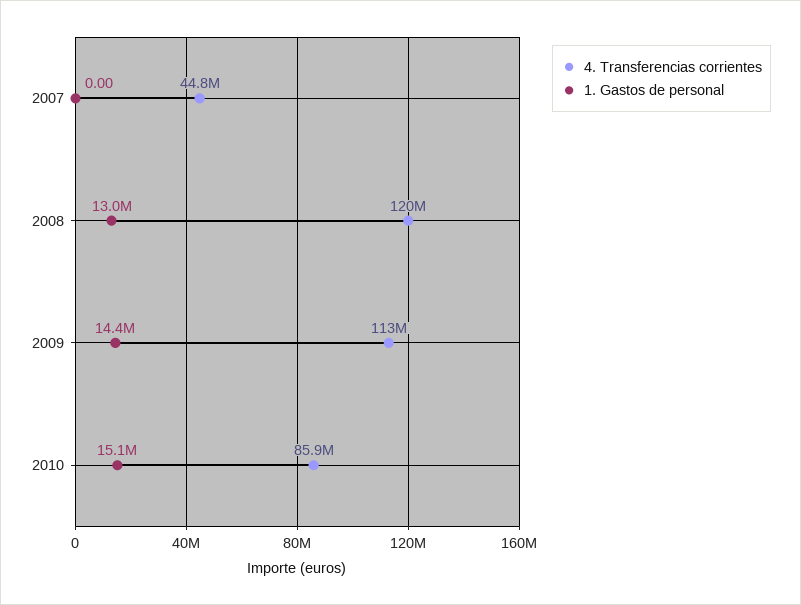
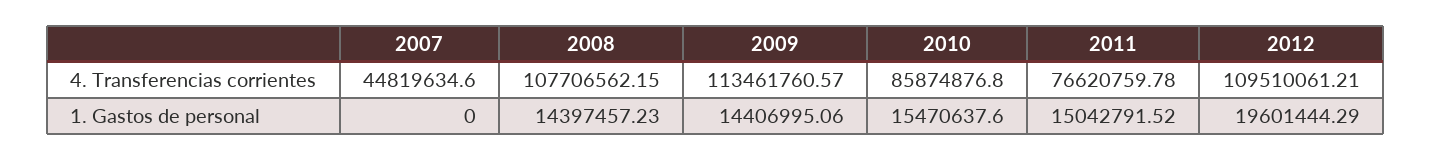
4. Transferencias corrientes, 2008: 120000000 -> 107706562.15
1. Gastos de personal, 2008: 13000000 -> 14397457.23
1. Gastos de personal, 2010: 15100000 -> 15470637.6
4. Transferencias corrientes, 2011: none -> 76620759.78
4. Transferencias corrientes, 2012: none -> 109510061.21
1. Gastos de personal, 2011: none -> 15042791.52
1. Gastos de personal, 2012: none -> 19601444.29

